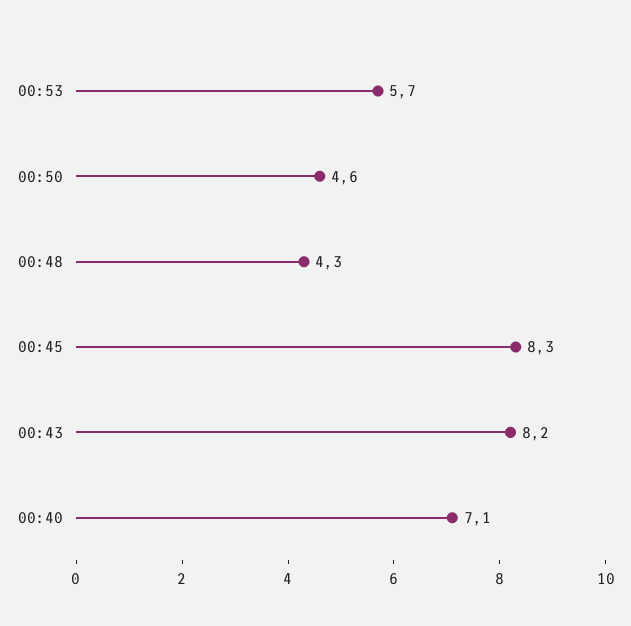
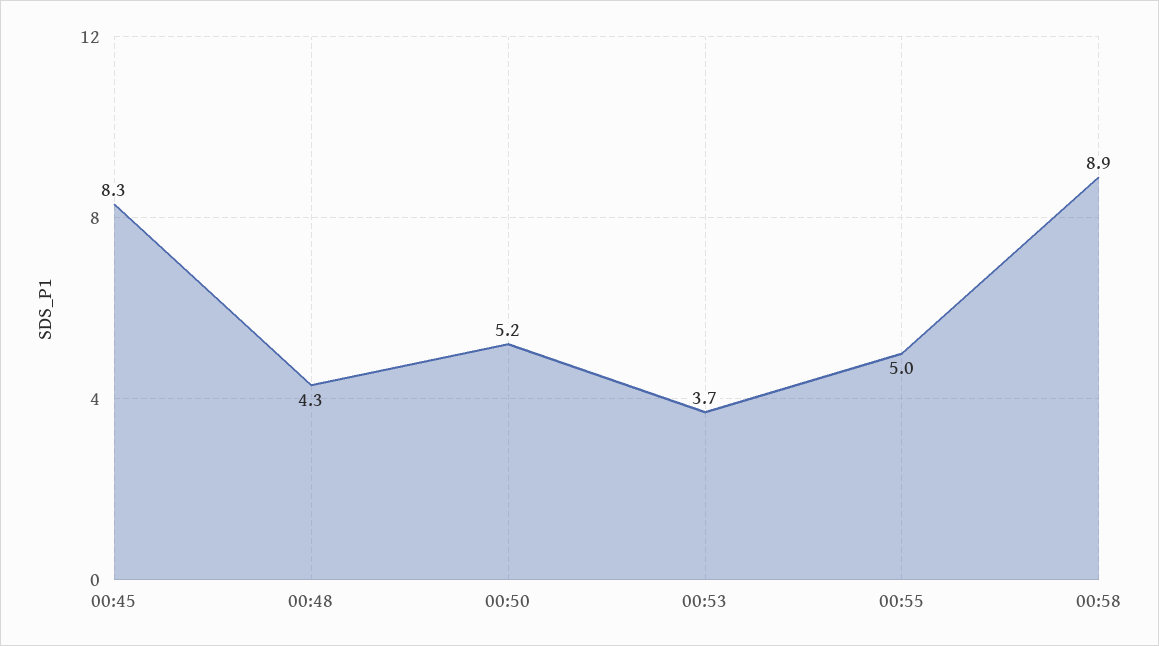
00:53: 5.7 -> 3.7
00:50: 4.6 -> 5.2
00:43: 8.2 -> none
00:40: 7.1 -> none
00:55: none -> 5
00:58: none -> 8.9

